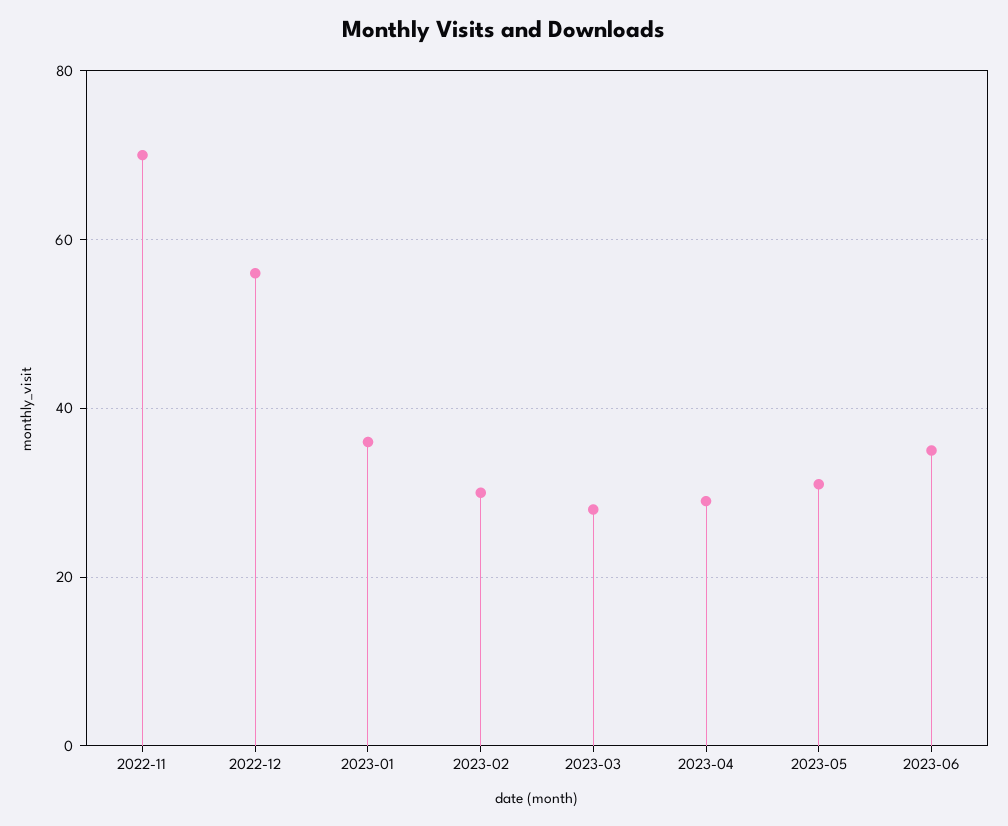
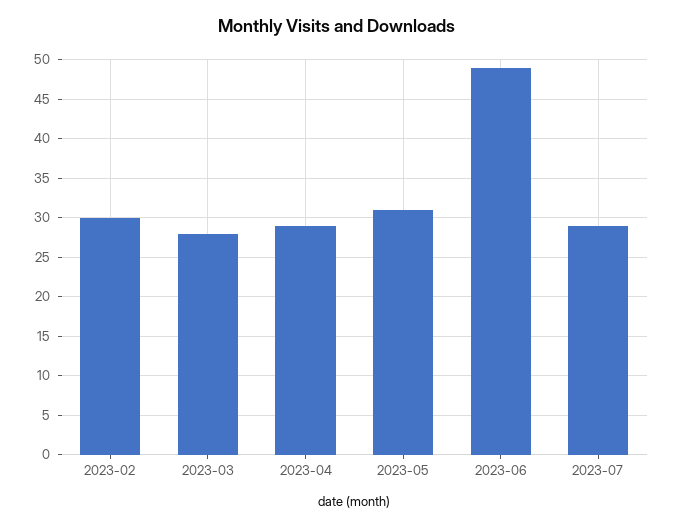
2022-11: 70 -> none
2022-12: 55 -> none
2023-01: 35 -> none
2023-06: 35 -> 49
2023-07: none -> 29

